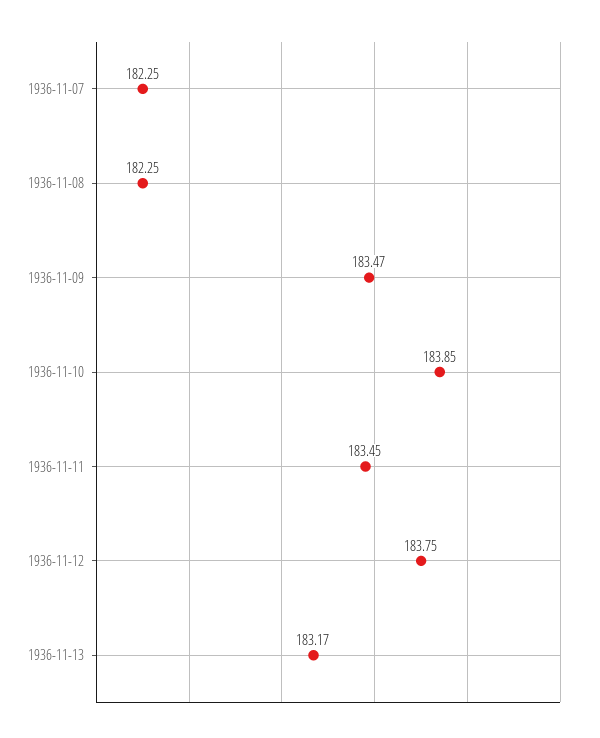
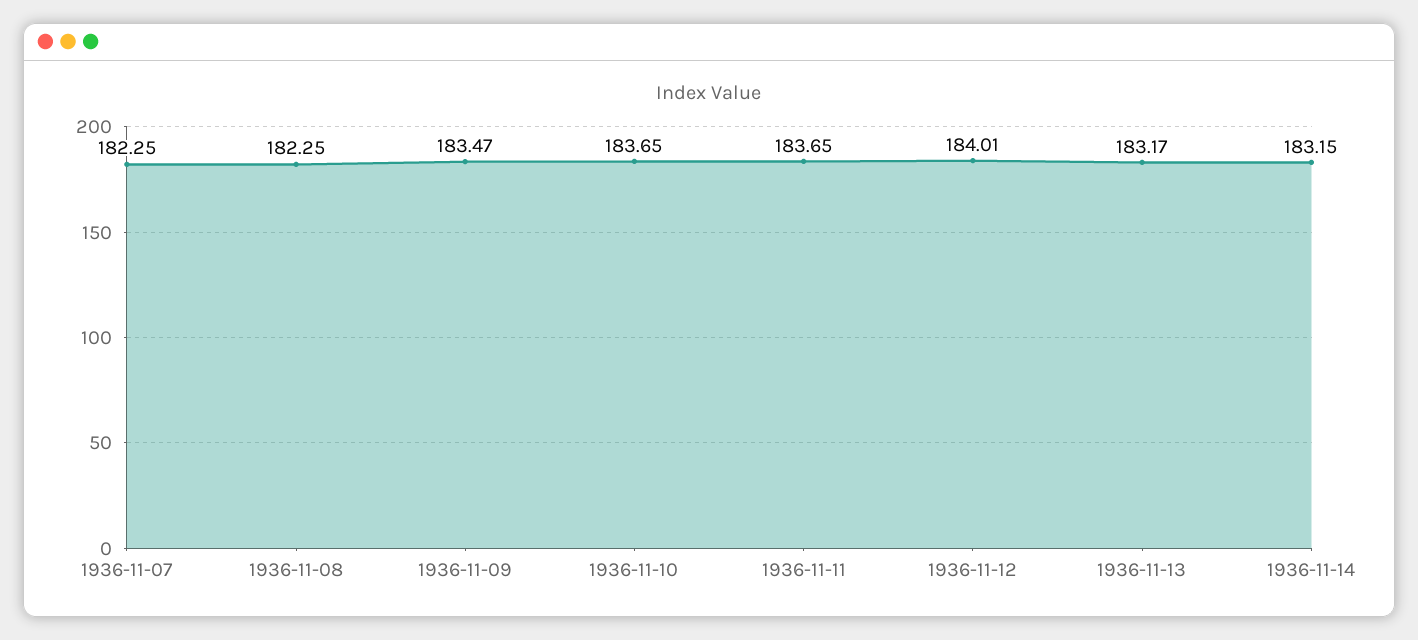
1936-11-10: 183.85 -> 183.65
1936-11-11: 183.45 -> 183.65
1936-11-12: 183.75 -> 184.01
1936-11-14: none -> 183.15

